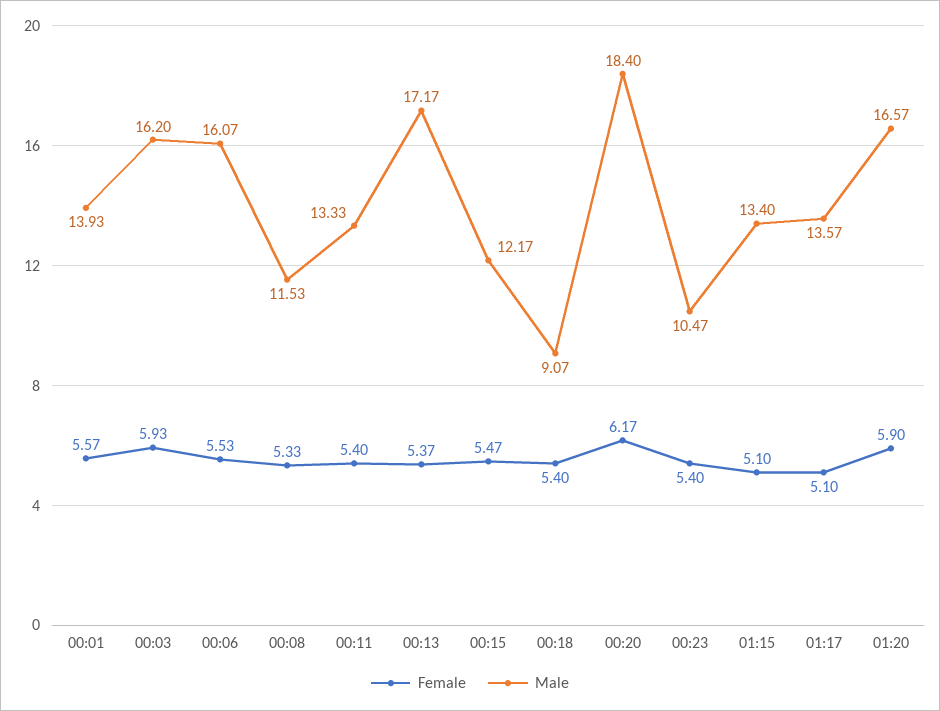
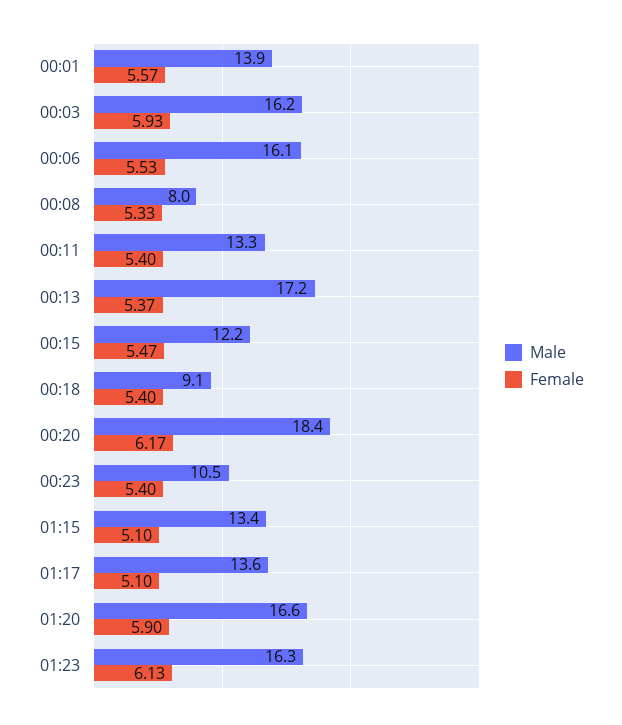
Male, 00:08: 11.53 -> 8
Male, 01:23: none -> 16.3
Female, 01:23: none -> 6.13

